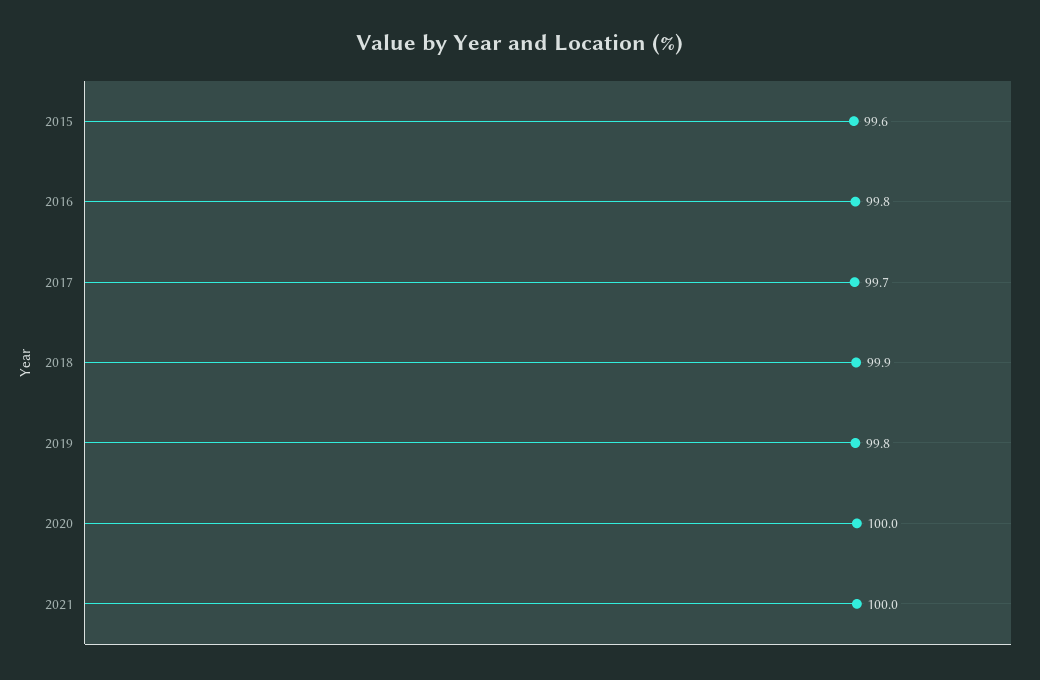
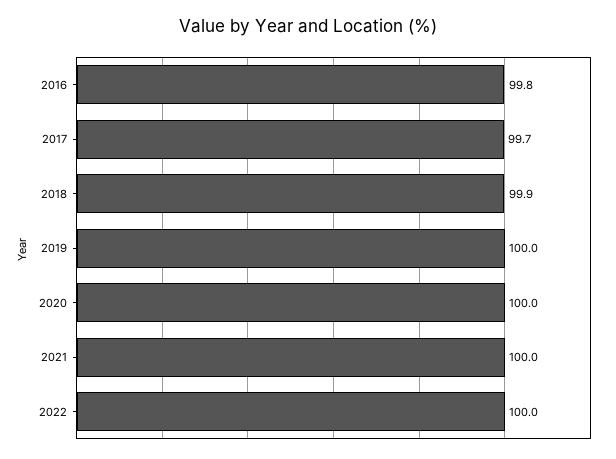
2015: 99.6 -> none
2019: 99.8 -> 100
2022: none -> 100

